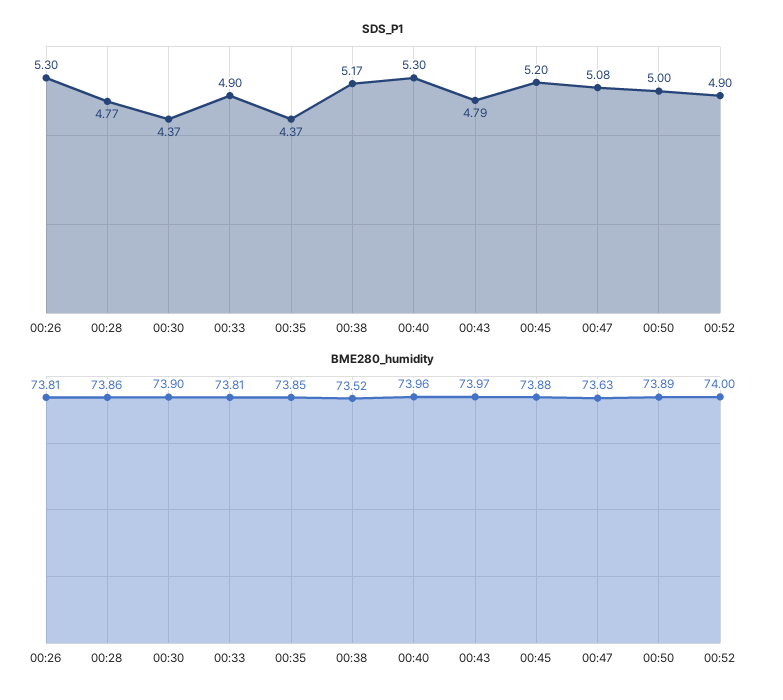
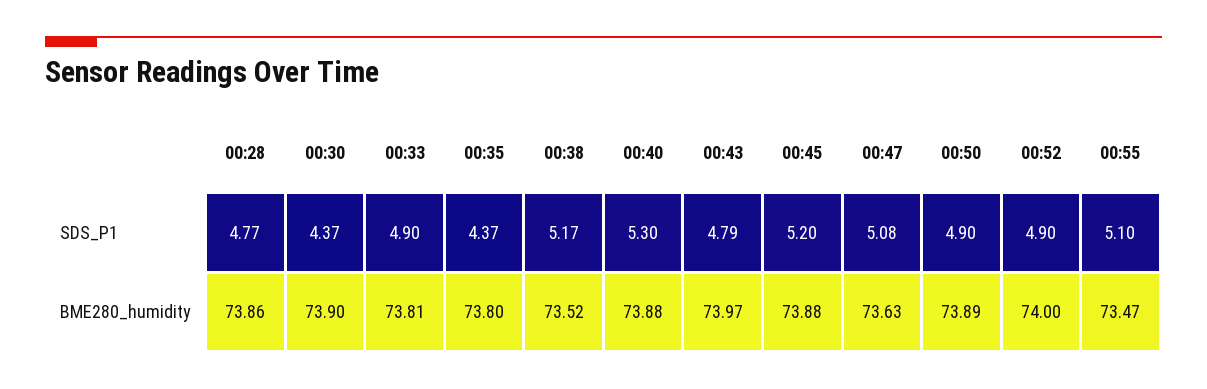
SDS_P1, 00:26: 5.3 -> none
SDS_P1, 00:50: 5 -> 4.9
BME280_humidity, 00:26: 73.81 -> none
BME280_humidity, 00:35: 73.85 -> 73.8
BME280_humidity, 00:40: 73.96 -> 73.88
SDS_P1, 00:55: none -> 5.1
BME280_humidity, 00:55: none -> 73.47

